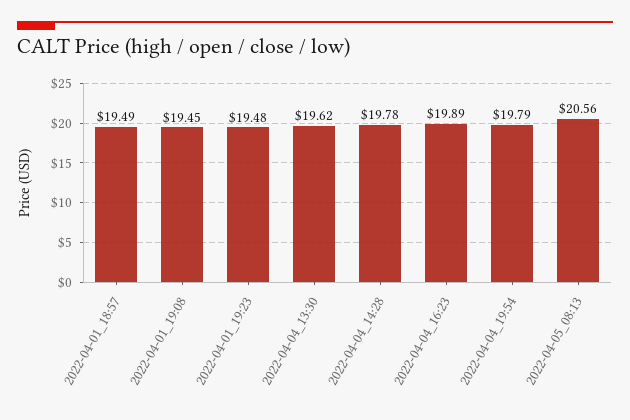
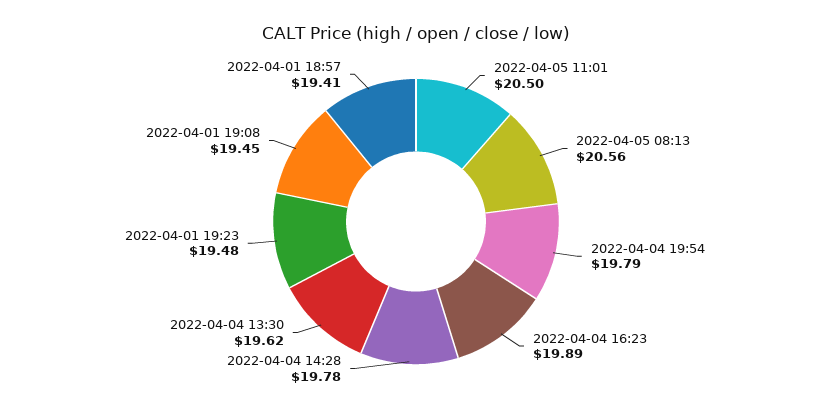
2022-04-01_18:57: 19.49 -> 19.41
2022-04-05 11:01: none -> 20.5

